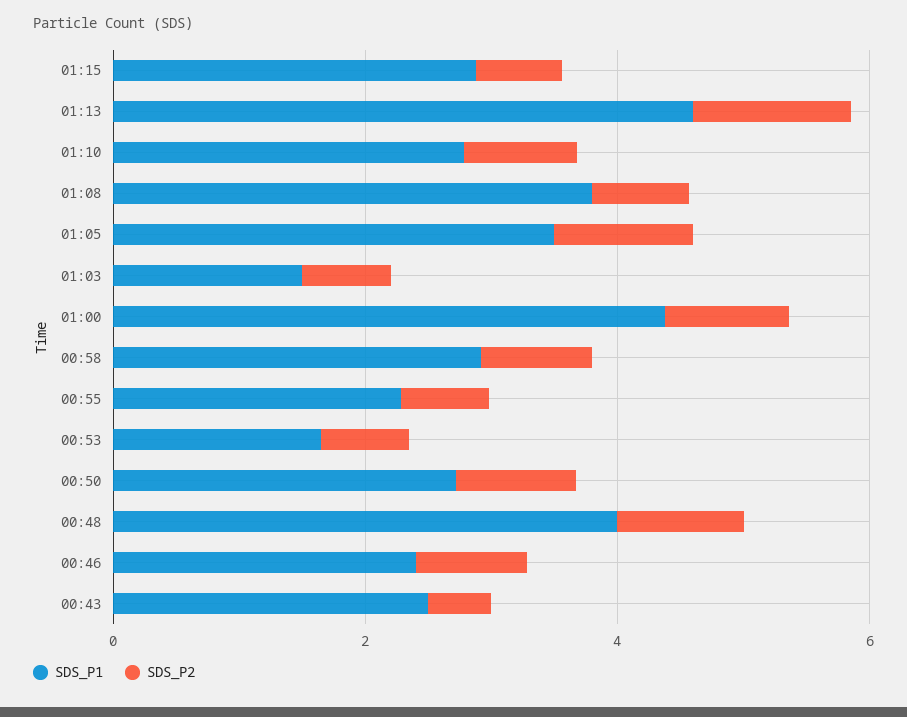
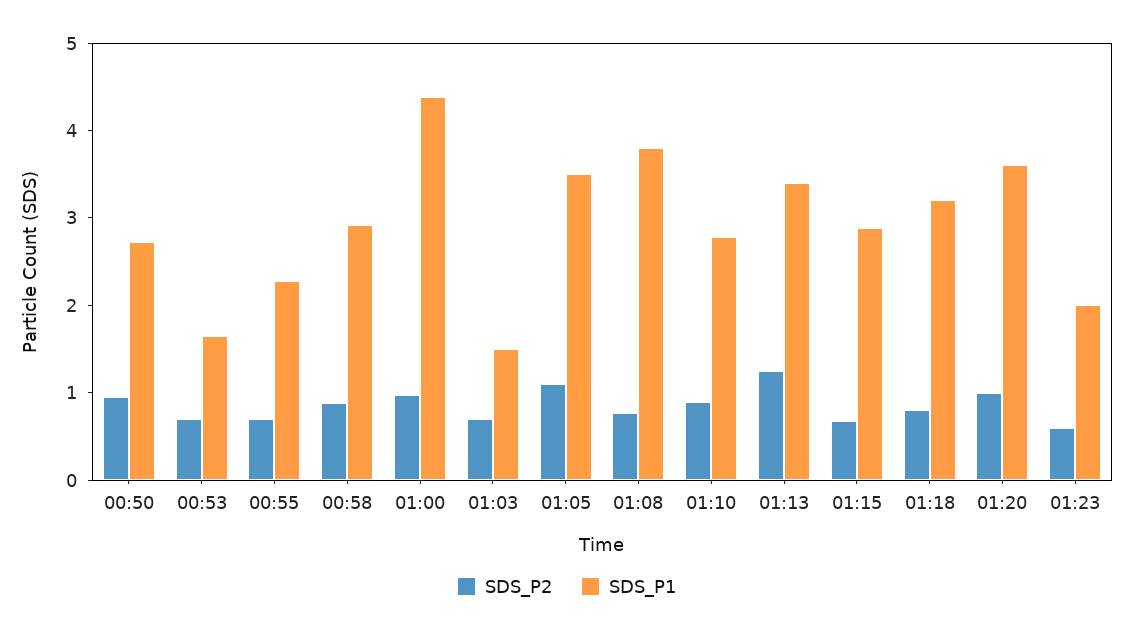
SDS_P1, 01:13: 4.5 -> 3.4
SDS_P1, 00:48: 4 -> none
SDS_P2, 00:48: 1 -> none
SDS_P1, 00:46: 2.5 -> none
SDS_P2, 00:46: 1 -> none
SDS_P1, 00:43: 2.5 -> none
SDS_P2, 00:43: 0.5 -> none
SDS_P2, 01:18: none -> 0.8
SDS_P1, 01:18: none -> 3.2
SDS_P2, 01:20: none -> 1
SDS_P1, 01:20: none -> 3.6
SDS_P2, 01:23: none -> 0.6
SDS_P1, 01:23: none -> 2

